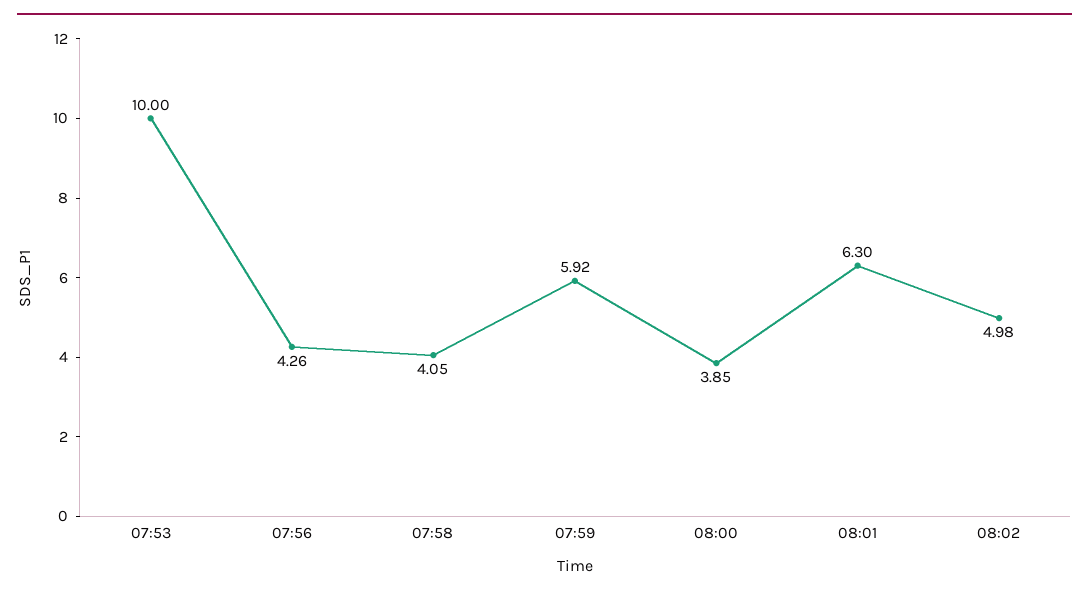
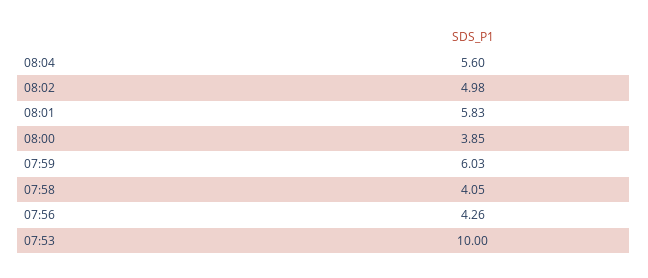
07:59: 5.92 -> 6.03
08:01: 6.3 -> 5.83
08:04: none -> 5.6

